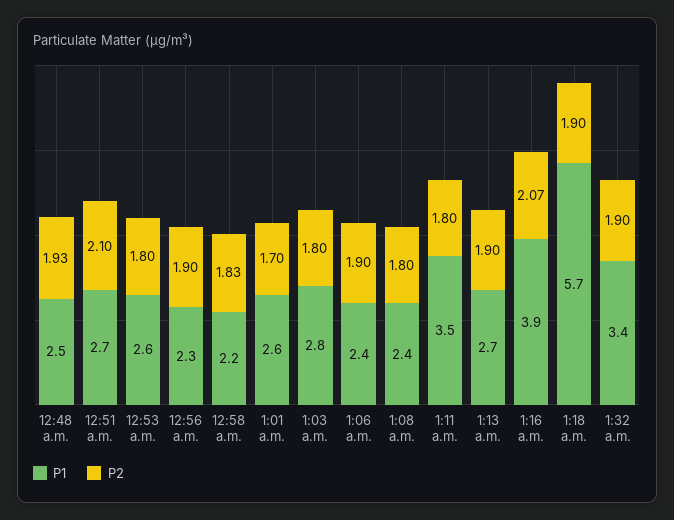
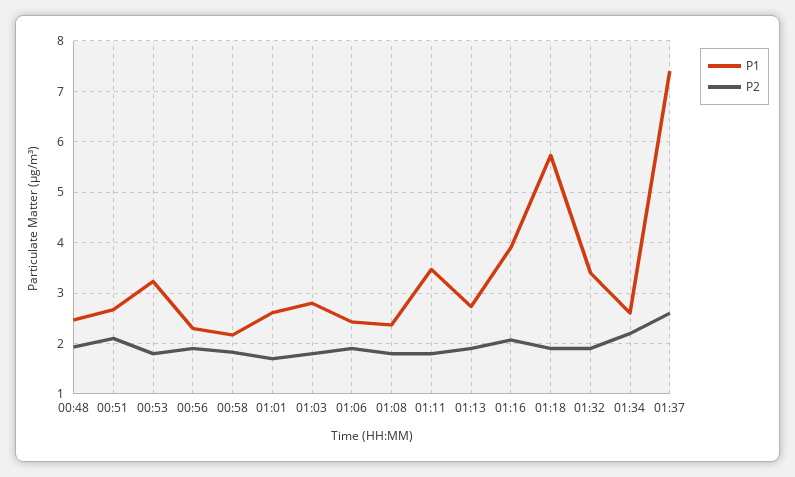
P1, 12:53 a.m.: 2.6 -> 3.2
P1, 01:34: none -> 2.6
P2, 01:34: none -> 2.2
P1, 01:37: none -> 7.4
P2, 01:37: none -> 2.6

